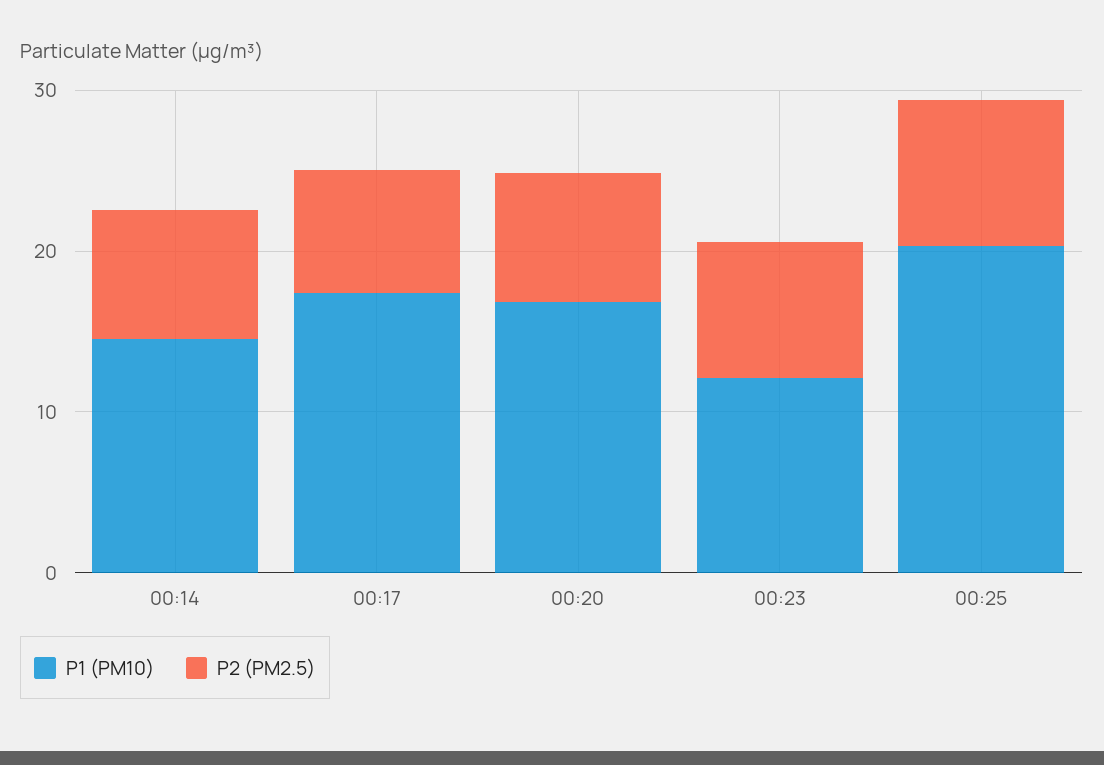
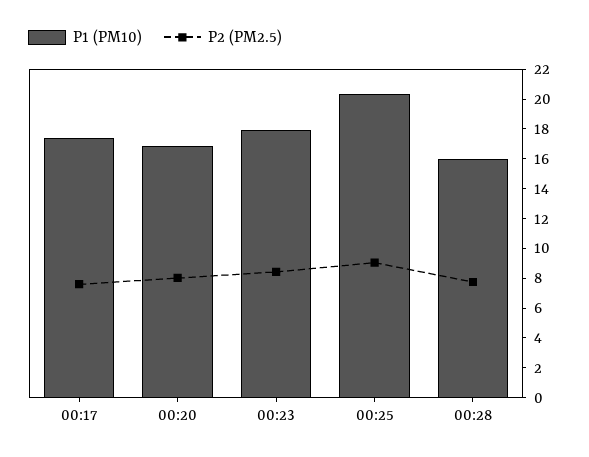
P1 (PM10), 00:14: 14 -> none
P2 (PM2.5), 00:14: 8 -> none
P1 (PM10), 00:23: 12 -> 18
P1 (PM10), 00:28: none -> 16
P2 (PM2.5), 00:28: none -> 8

